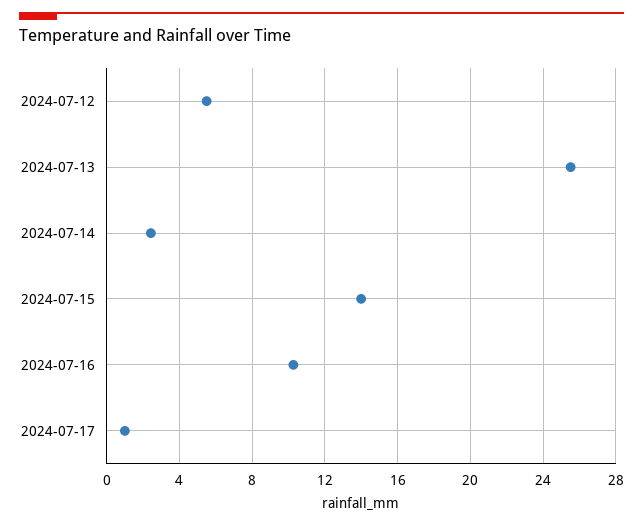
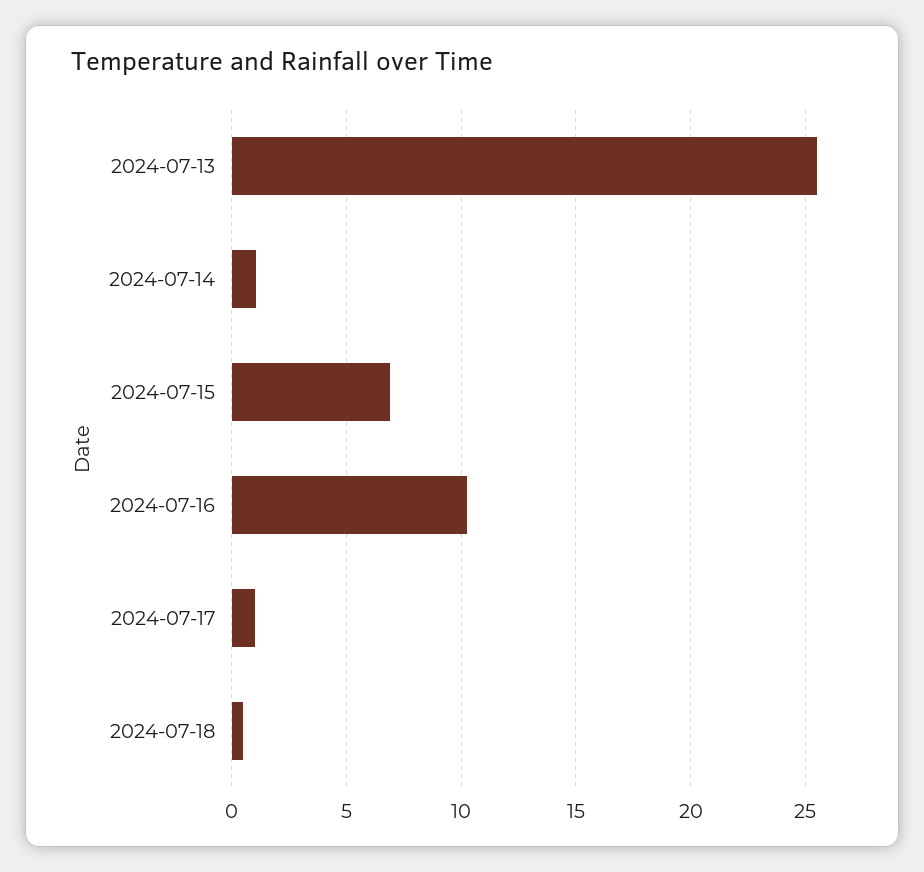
2024-07-12: 5.5 -> none
2024-07-14: 2.5 -> 1
2024-07-15: 14 -> 7
2024-07-18: none -> 0.5

